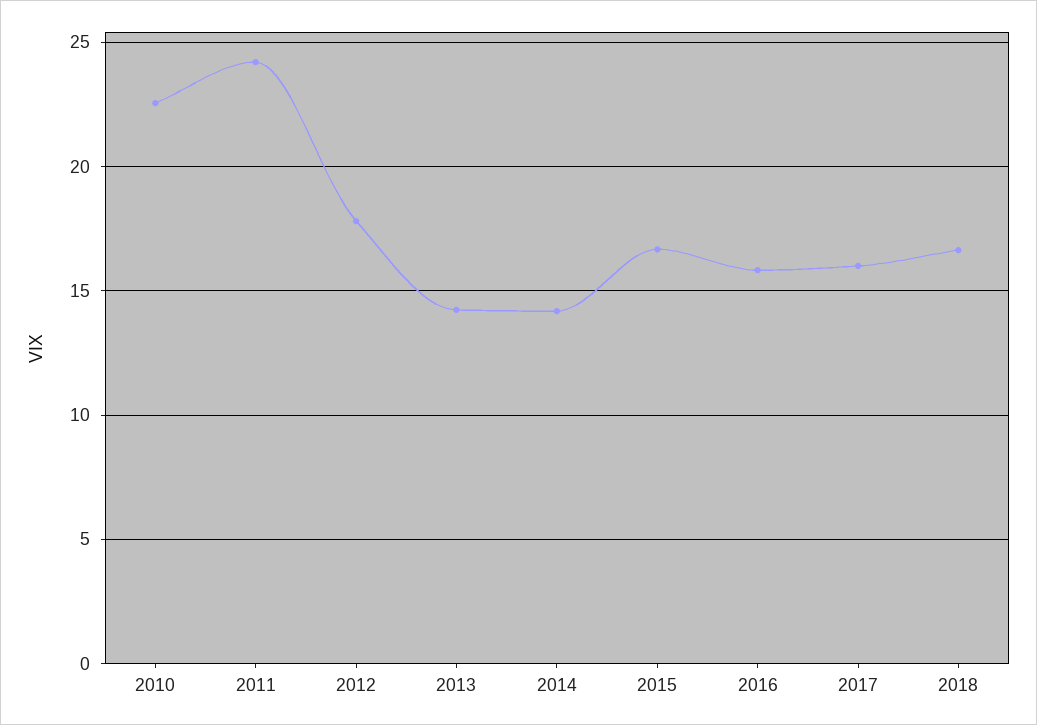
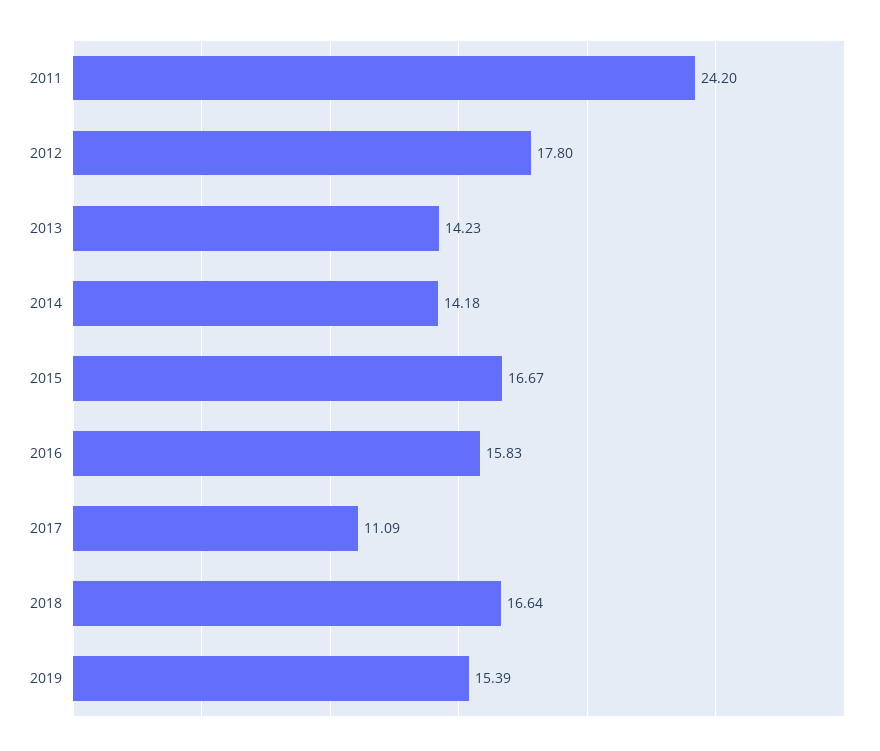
2010: 22.5 -> none
2017: 16 -> 11.09
2019: none -> 15.39

